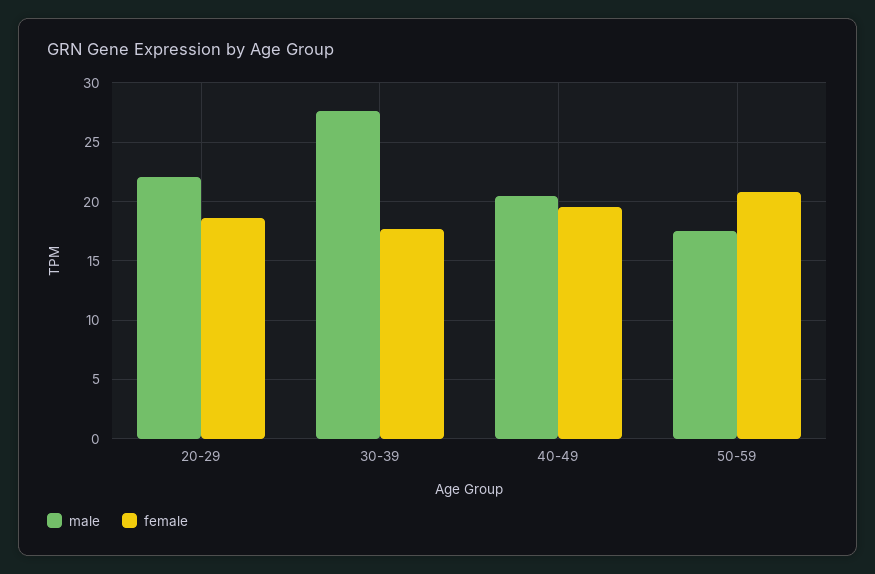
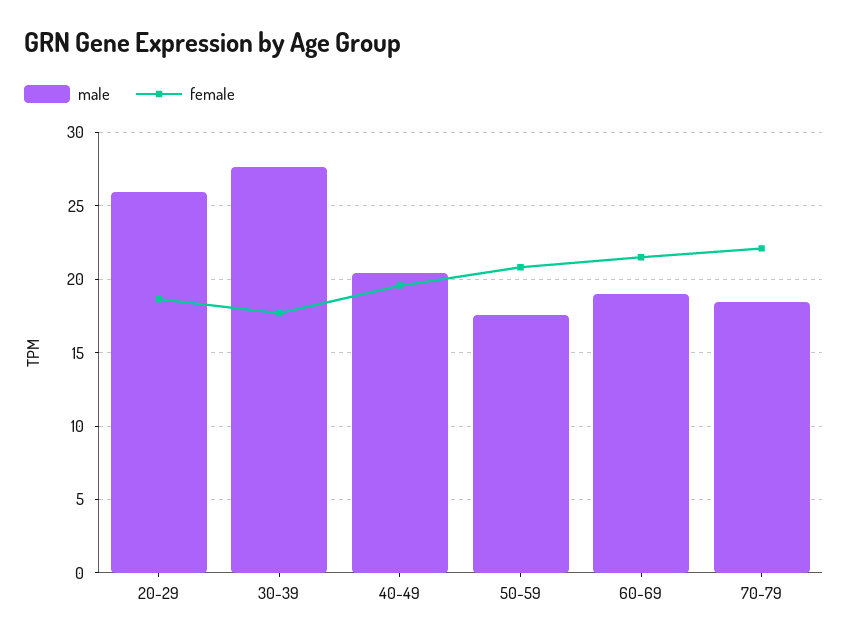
male, 20-29: 22 -> 26
male, 60-69: none -> 19
female, 60-69: none -> 21.5
male, 70-79: none -> 18.5
female, 70-79: none -> 22

